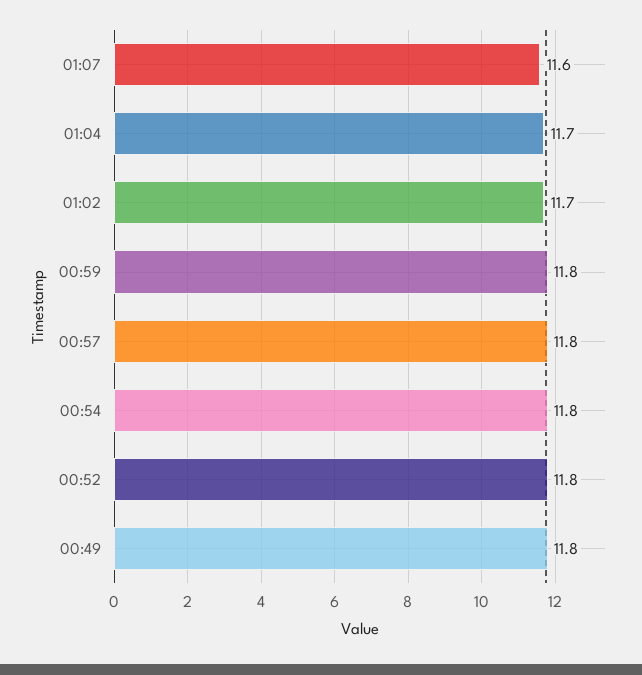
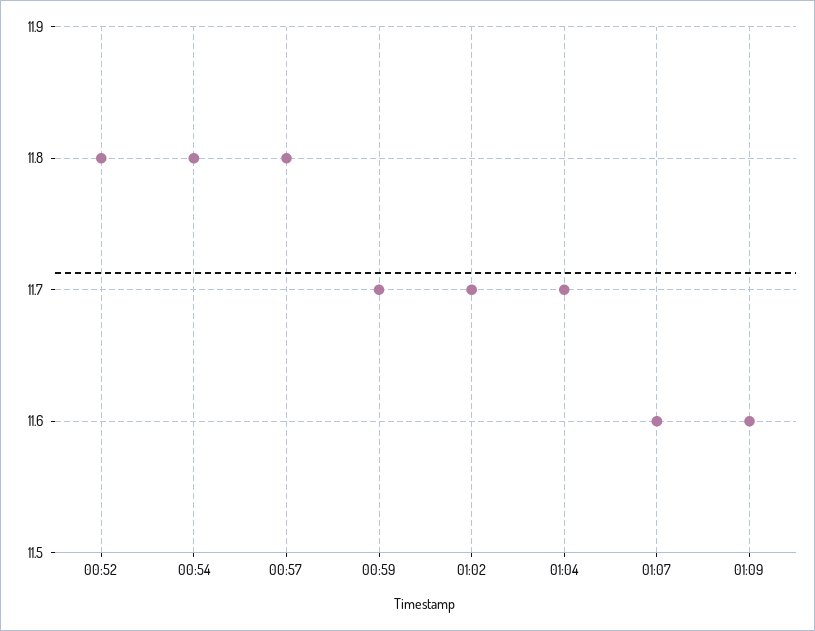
00:59: 11.8 -> 11.7
00:49: 11.8 -> none
01:09: none -> 11.6

